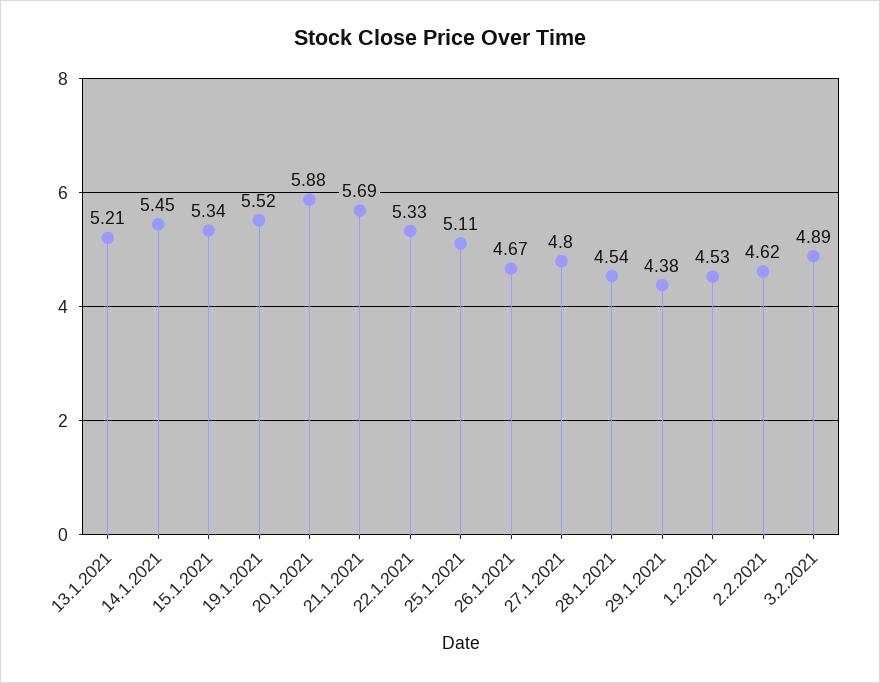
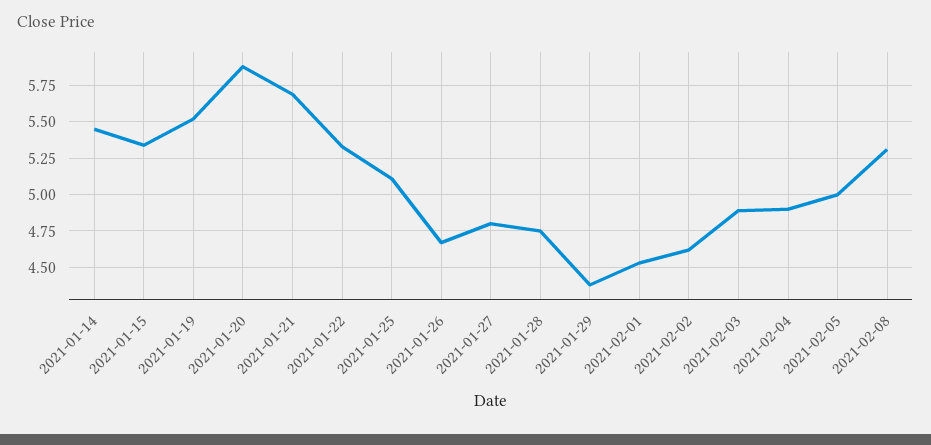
13.1.2021: 5.21 -> none
28.1.2021: 4.54 -> 4.75
2021-02-04: none -> 4.9
2021-02-05: none -> 5
2021-02-08: none -> 5.3

